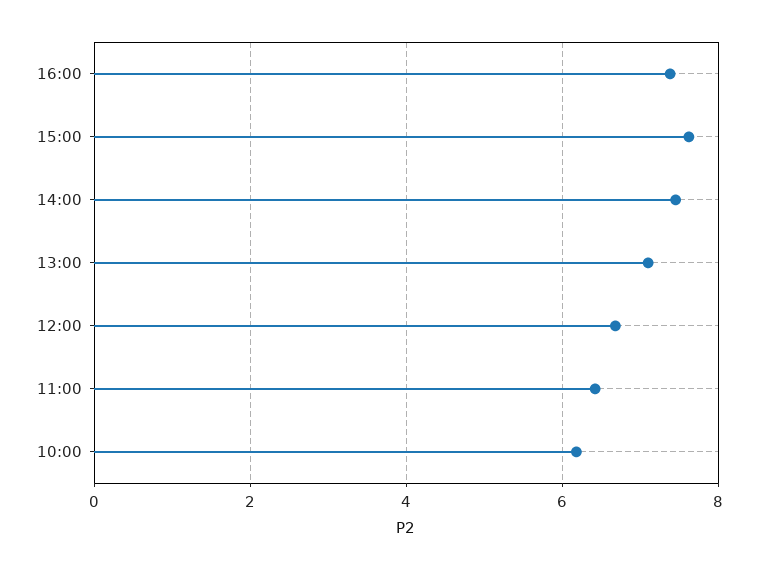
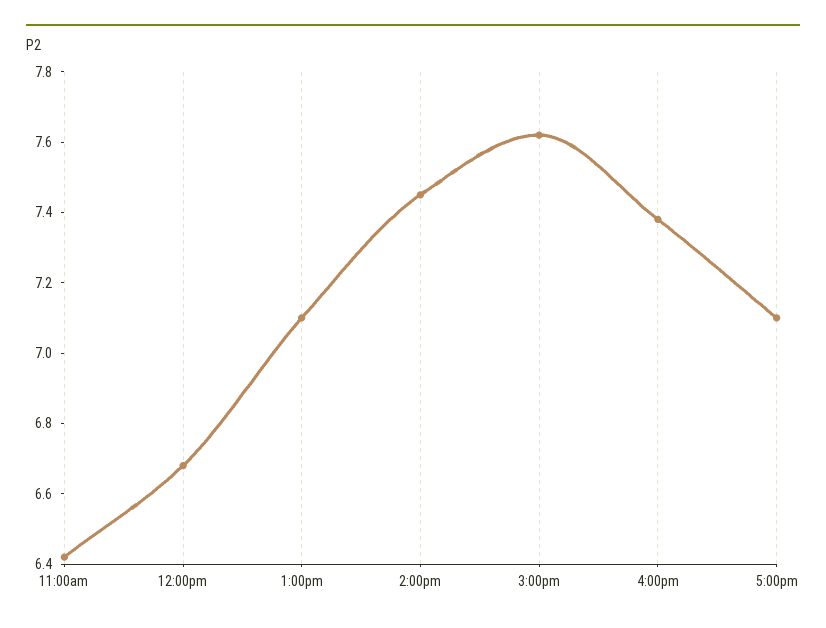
10:00: 6.2 -> none
5:00pm: none -> 7.1

